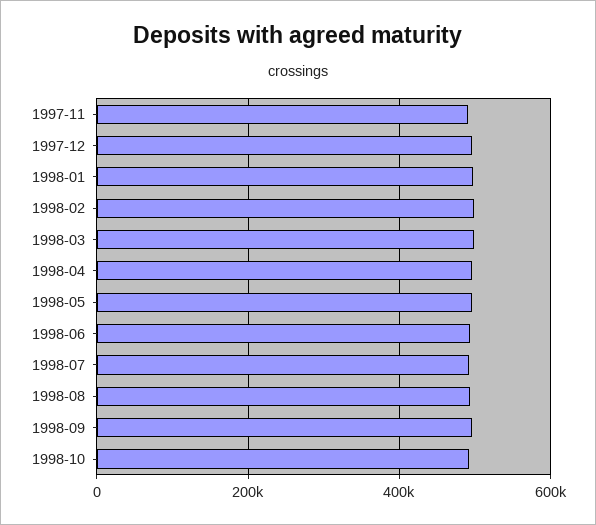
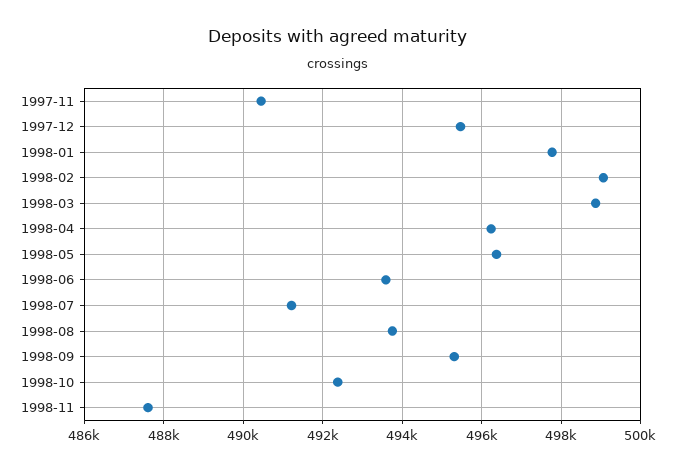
1998-11: none -> 487600

